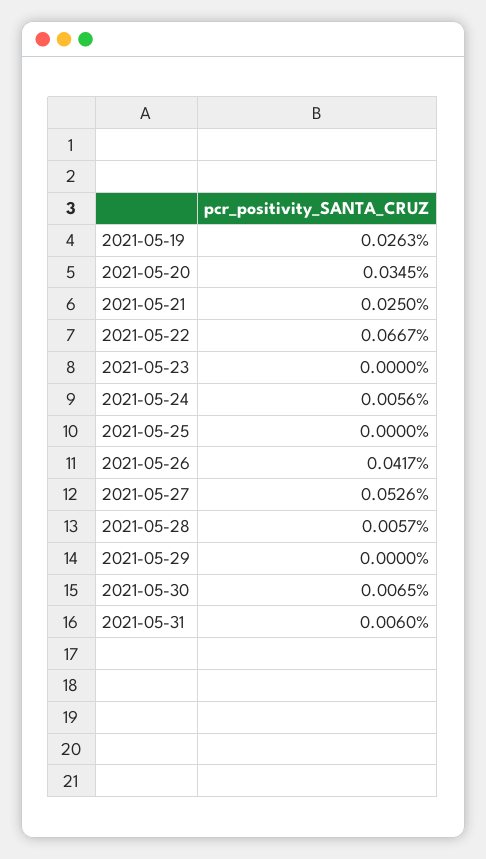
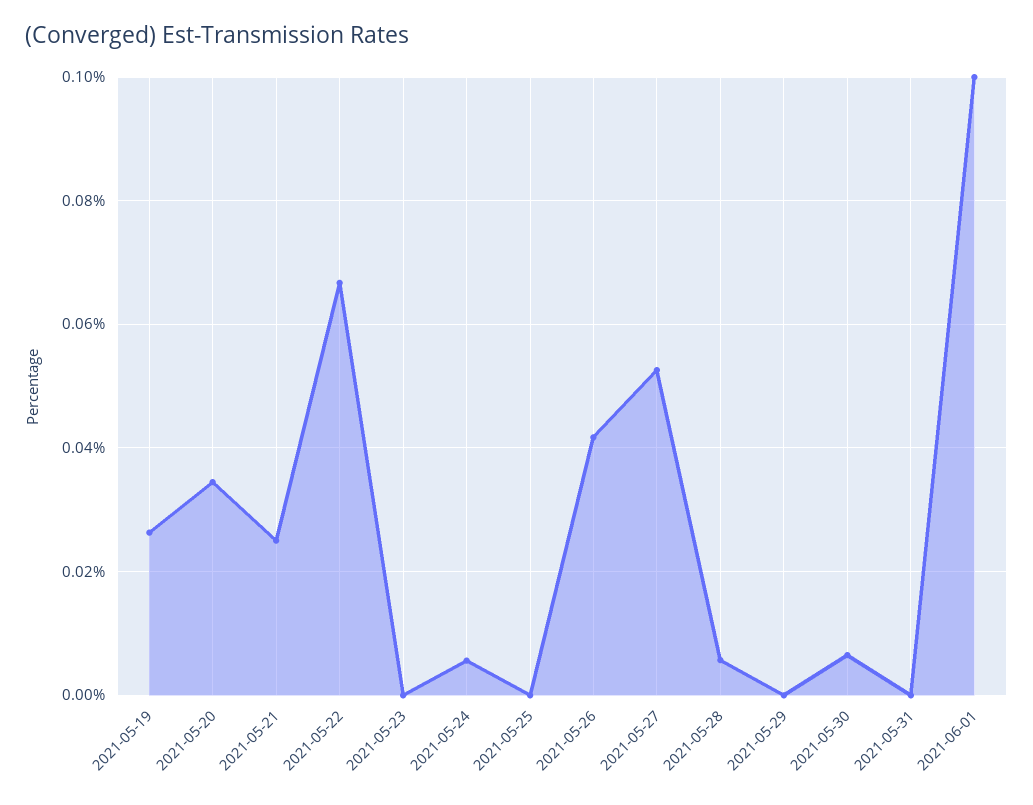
2021-05-31: 0.006 -> 0
2021-06-01: none -> 0.1

